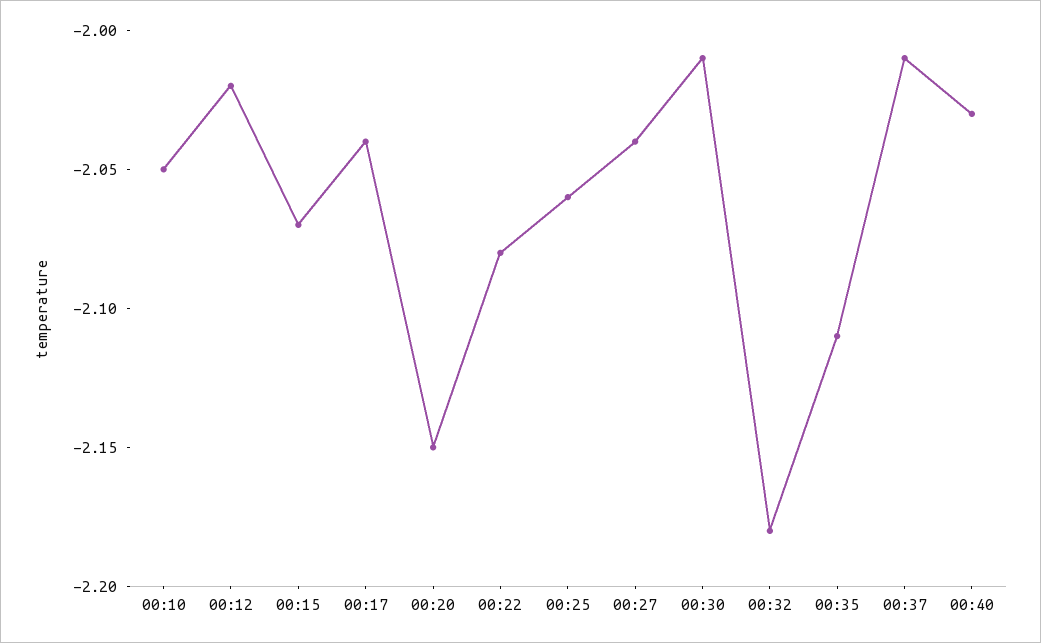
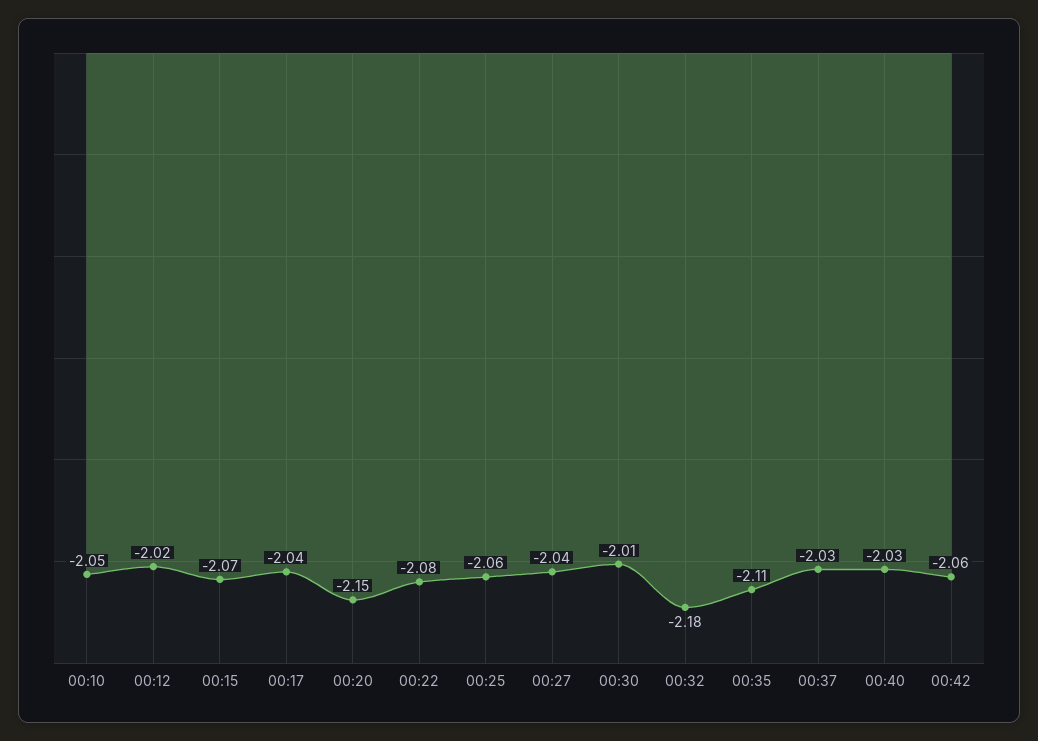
00:37: -2.01 -> -2.03
00:42: none -> -2.06

